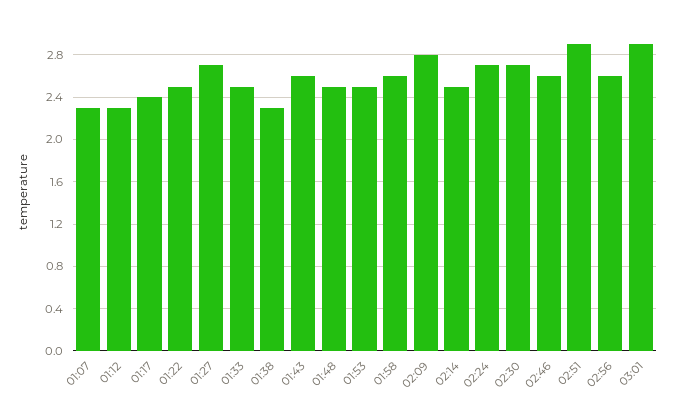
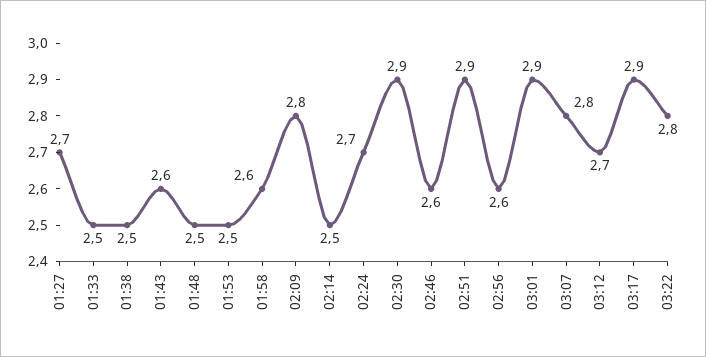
01:07: 2.3 -> none
01:12: 2.3 -> none
01:17: 2.4 -> none
01:22: 2.5 -> none
01:38: 2.3 -> 2.5
02:30: 2.7 -> 2.9
03:07: none -> 2.8
03:12: none -> 2.7
03:17: none -> 2.9
03:22: none -> 2.8

